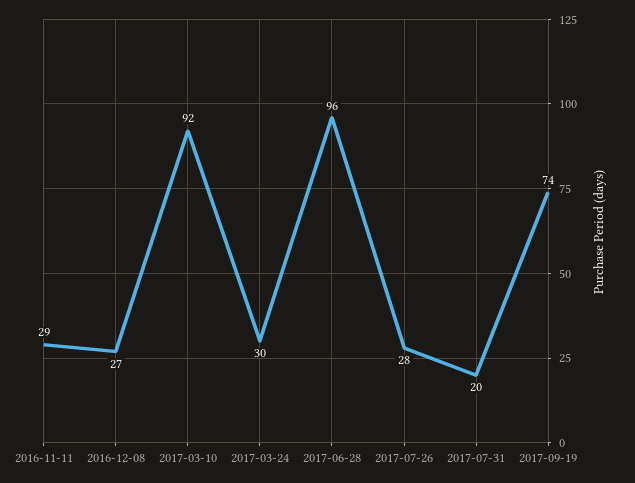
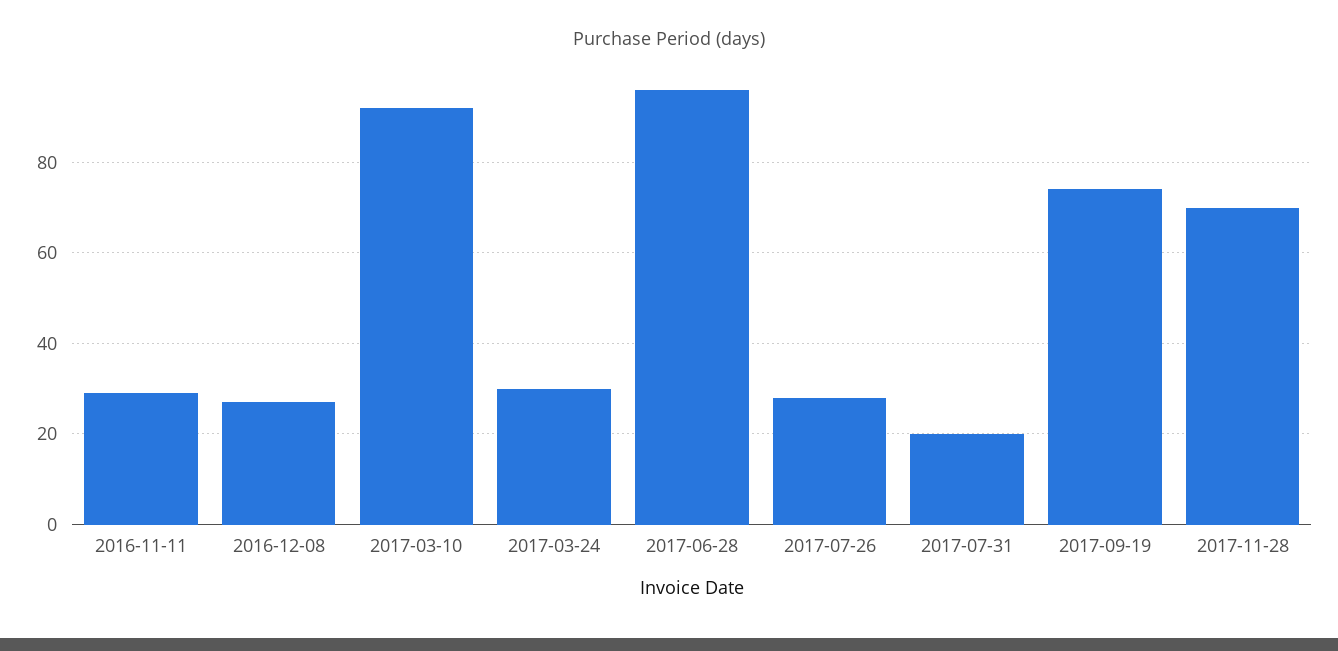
2017-11-28: none -> 70

